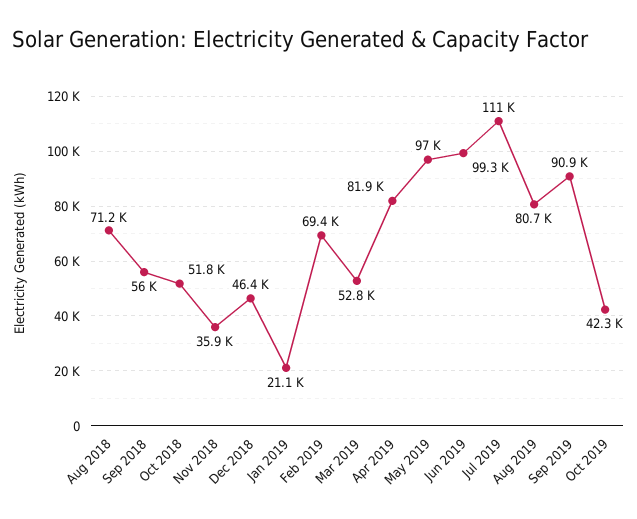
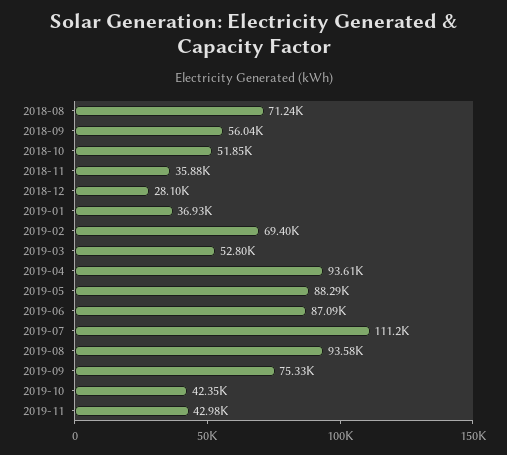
Dec 2018: 46400 -> 28100
Jan 2019: 21100 -> 36930
Apr 2019: 81900 -> 93610
May 2019: 97000 -> 88290
Jun 2019: 99300 -> 87090
Aug 2019: 80700 -> 93580
Sep 2019: 90900 -> 75330
2019-11: none -> 42980

